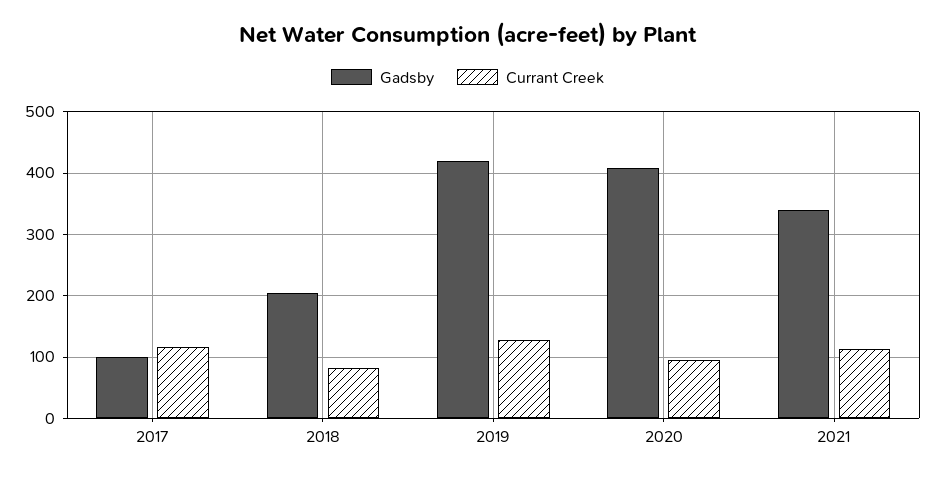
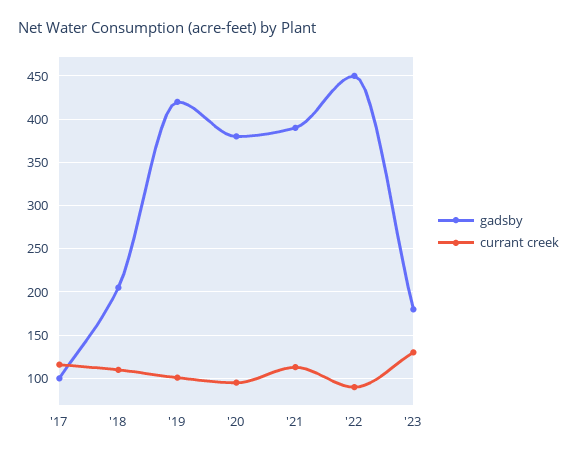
Currant Creek, 2018: 80 -> 110
Currant Creek, 2019: 130 -> 100
Gadsby, 2020: 410 -> 380
Gadsby, 2021: 340 -> 390
Gadsby, '22: none -> 450
Currant Creek, '22: none -> 90
Gadsby, '23: none -> 180
Currant Creek, '23: none -> 130

